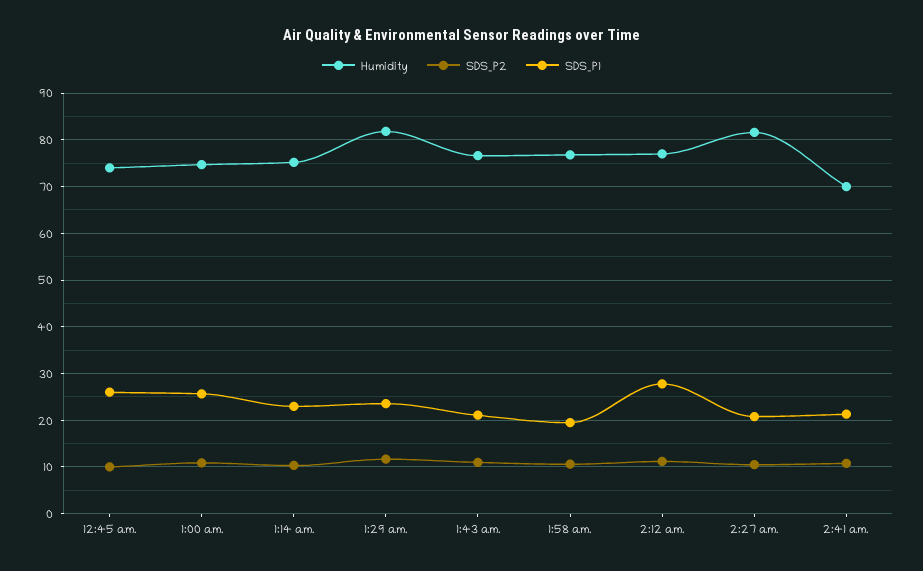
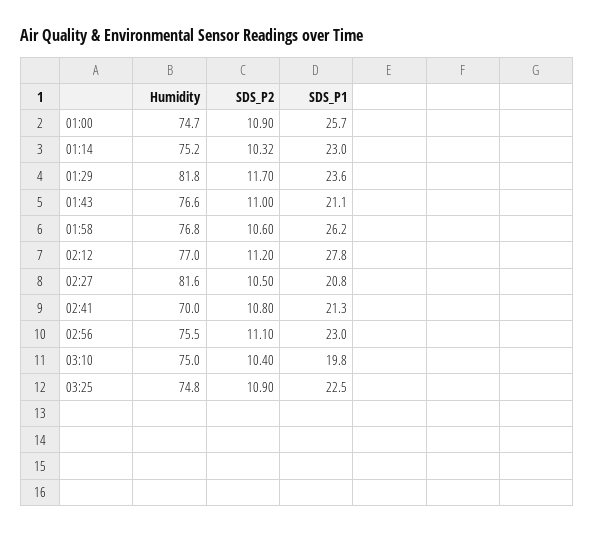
Humidity, 12:45 a.m.: 74 -> none
SDS_P2, 12:45 a.m.: 10 -> none
SDS_P1, 12:45 a.m.: 26 -> none
SDS_P1, 1:58 a.m.: 20 -> 26.2
Humidity, 02:56: none -> 75.5
SDS_P2, 02:56: none -> 11.1
SDS_P1, 02:56: none -> 23
Humidity, 03:10: none -> 75
SDS_P2, 03:10: none -> 10.4
SDS_P1, 03:10: none -> 19.8
Humidity, 03:25: none -> 74.8
SDS_P2, 03:25: none -> 10.9
SDS_P1, 03:25: none -> 22.5

